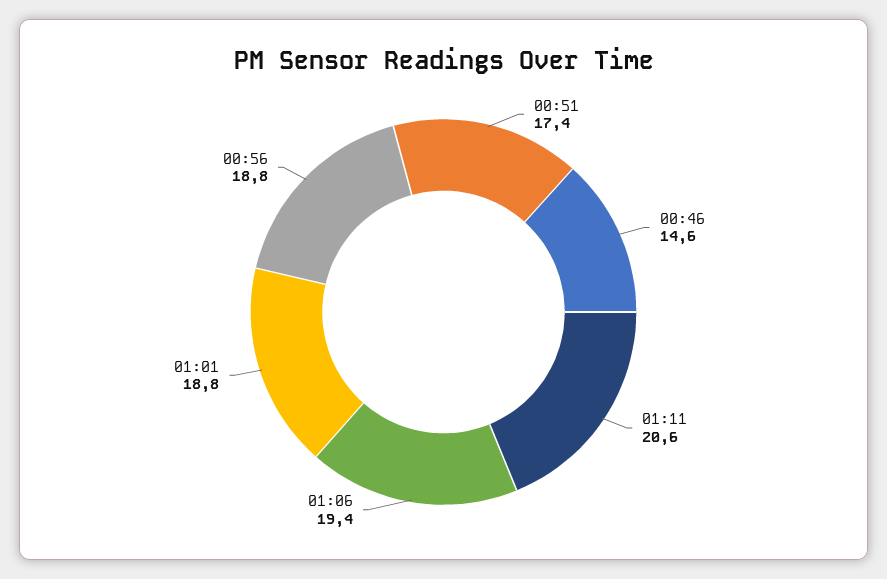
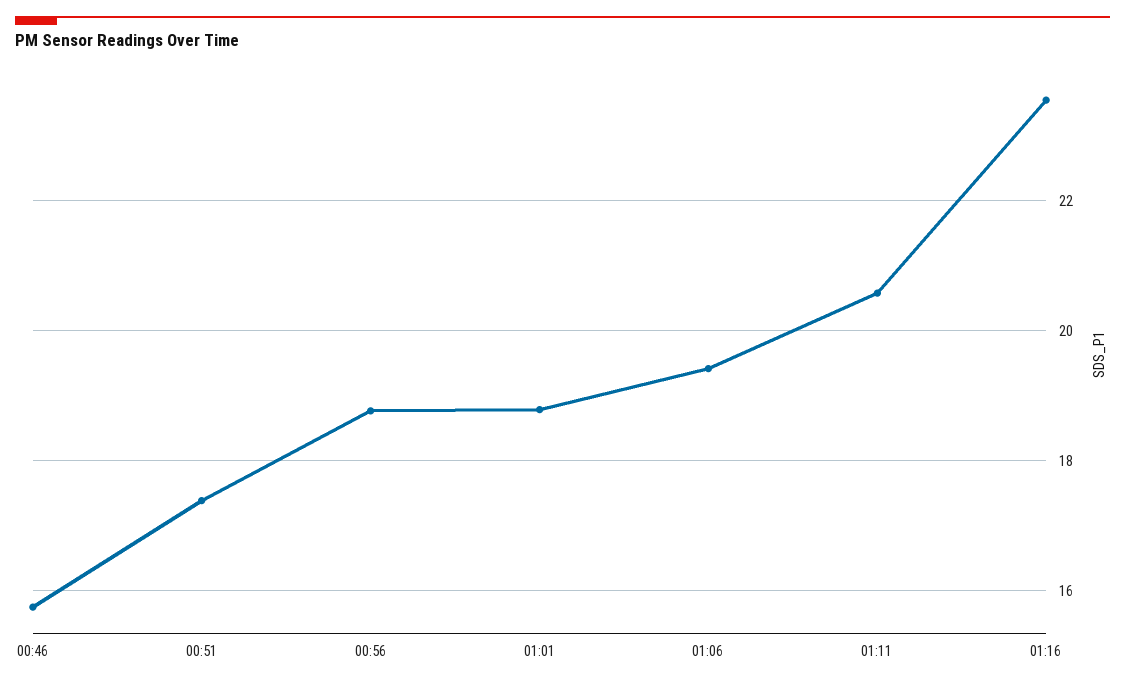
00:46: 14.6 -> 15.8
01:16: none -> 23.6

